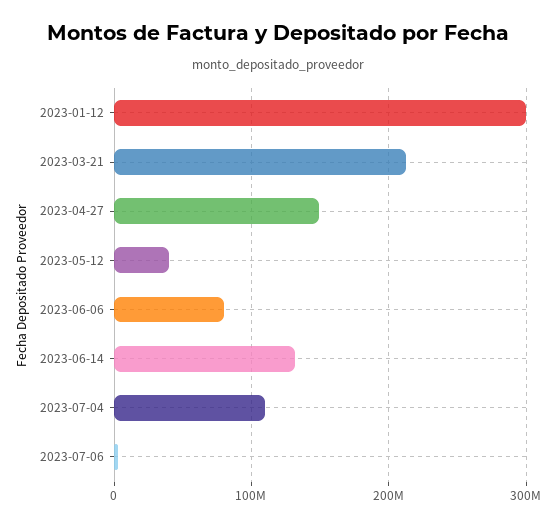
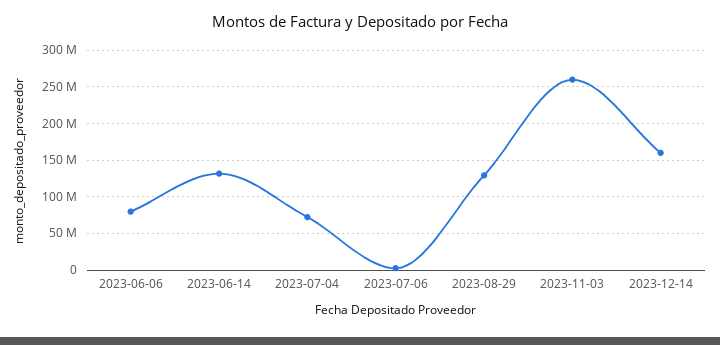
2023-01-12: 300000000 -> none
2023-03-21: 210000000 -> none
2023-04-27: 150000000 -> none
2023-05-12: 40000000 -> none
2023-07-04: 110000000 -> 70000000
2023-08-29: none -> 130000000
2023-11-03: none -> 260000000
2023-12-14: none -> 160000000

